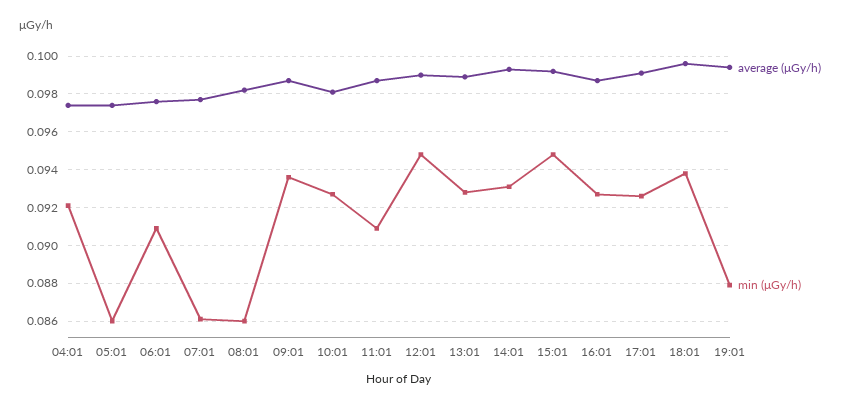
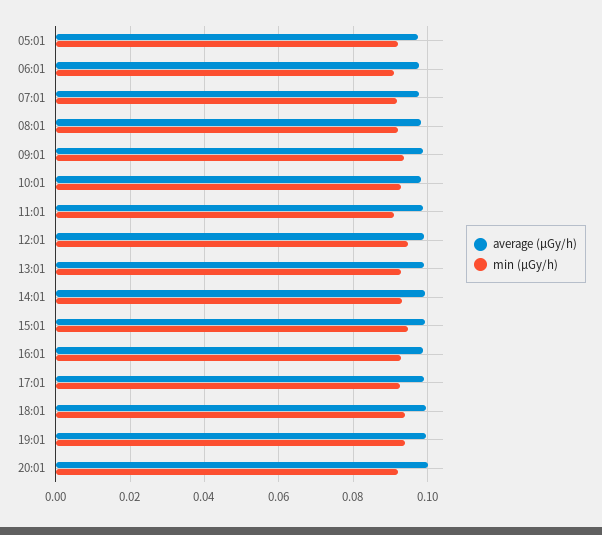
average (μGy/h), 04:01: 0.0975 -> none
min (μGy/h), 04:01: 0.092 -> none
min (μGy/h), 05:01: 0.086 -> 0.092
min (μGy/h), 07:01: 0.086 -> 0.092
min (μGy/h), 08:01: 0.086 -> 0.092
min (μGy/h), 19:01: 0.088 -> 0.094
average (μGy/h), 20:01: none -> 0.1
min (μGy/h), 20:01: none -> 0.092

